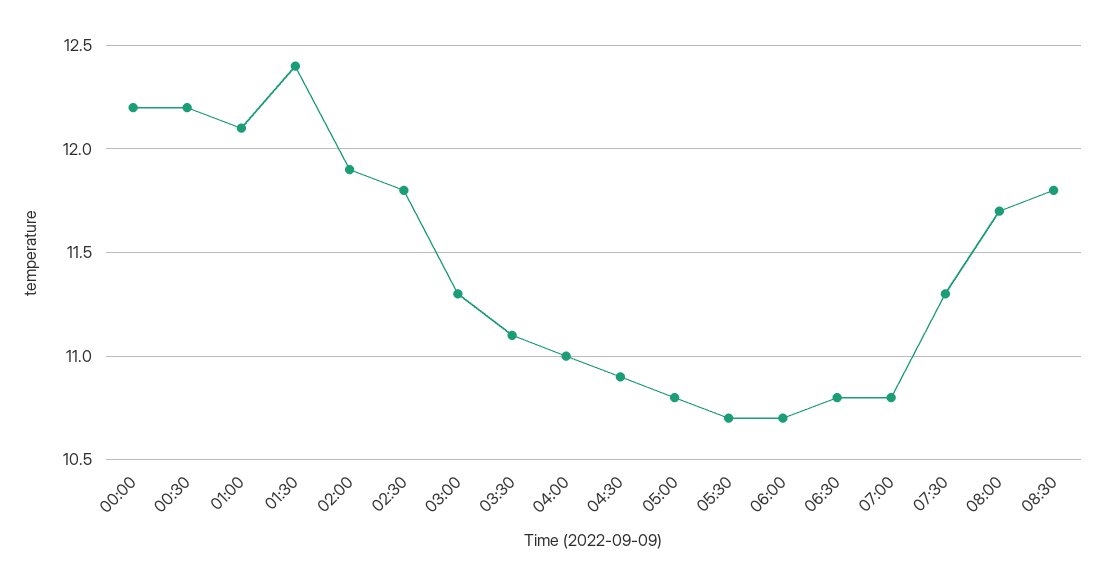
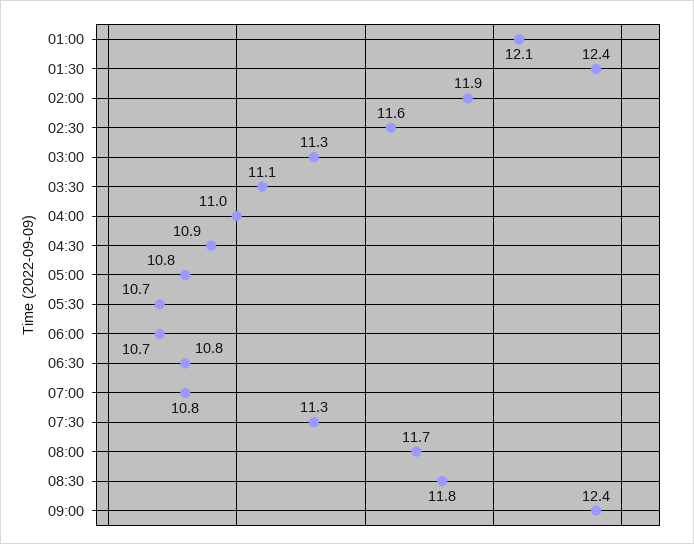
00:00: 12.2 -> none
00:30: 12.2 -> none
02:30: 11.8 -> 11.6
09:00: none -> 12.4

